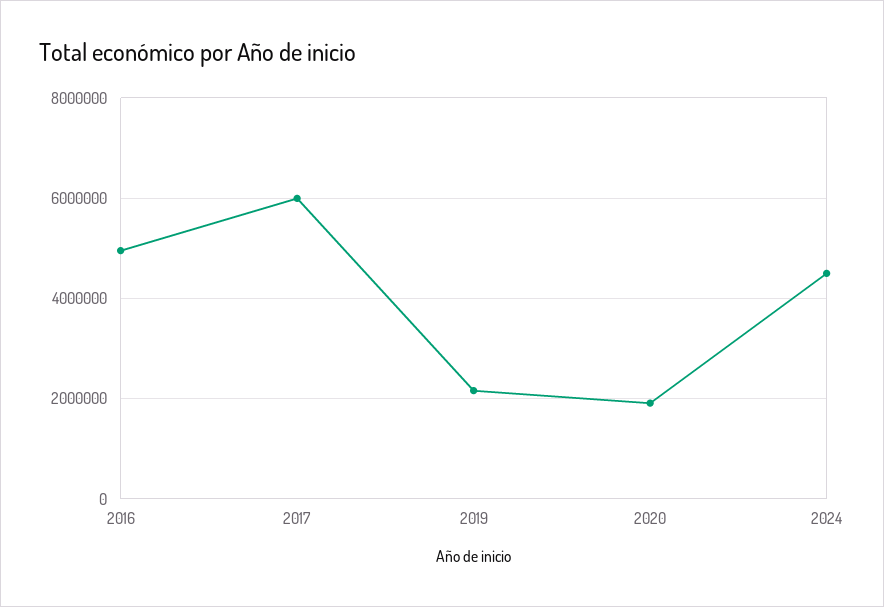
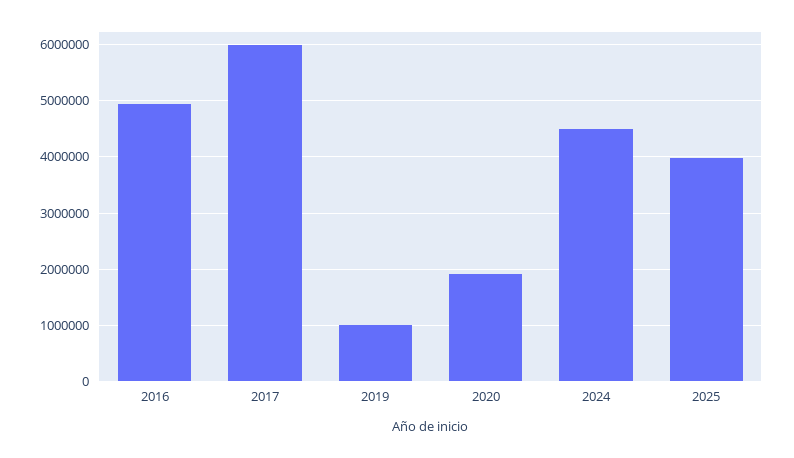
2019: 2200000 -> 1000000
2025: none -> 4000000

